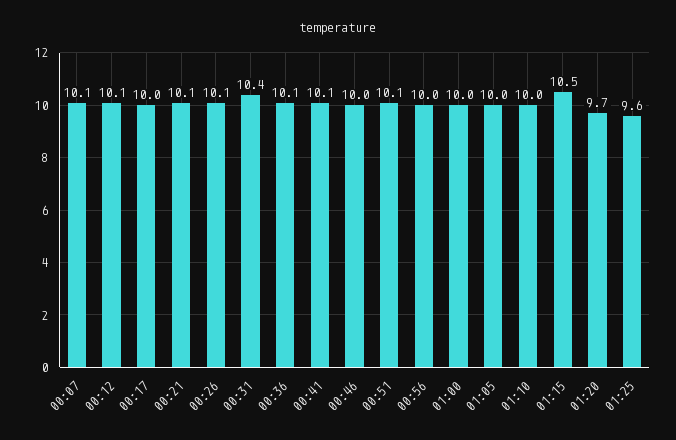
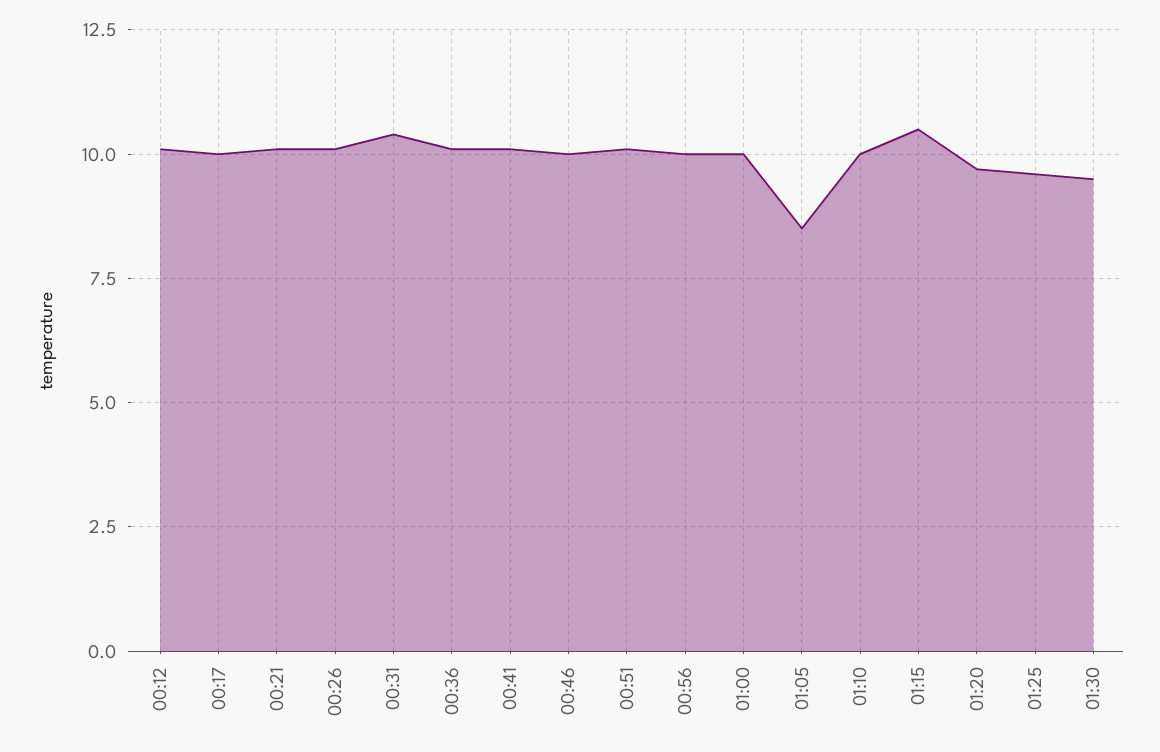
00:07: 10.1 -> none
01:05: 10 -> 8.5
01:30: none -> 9.5

